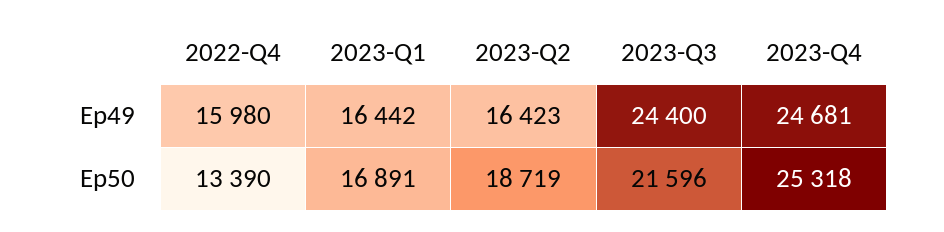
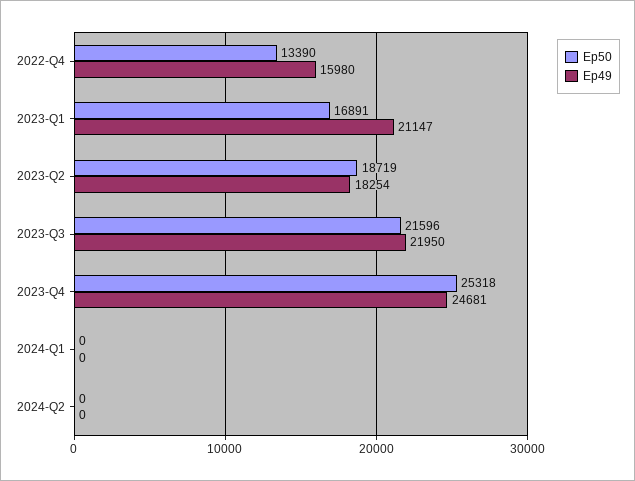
Ep49, 2023-Q1: 16442 -> 21147
Ep49, 2023-Q2: 16423 -> 18254
Ep49, 2023-Q3: 24400 -> 21950
Ep50, 2024-Q1: none -> 0
Ep49, 2024-Q1: none -> 0
Ep50, 2024-Q2: none -> 0
Ep49, 2024-Q2: none -> 0

